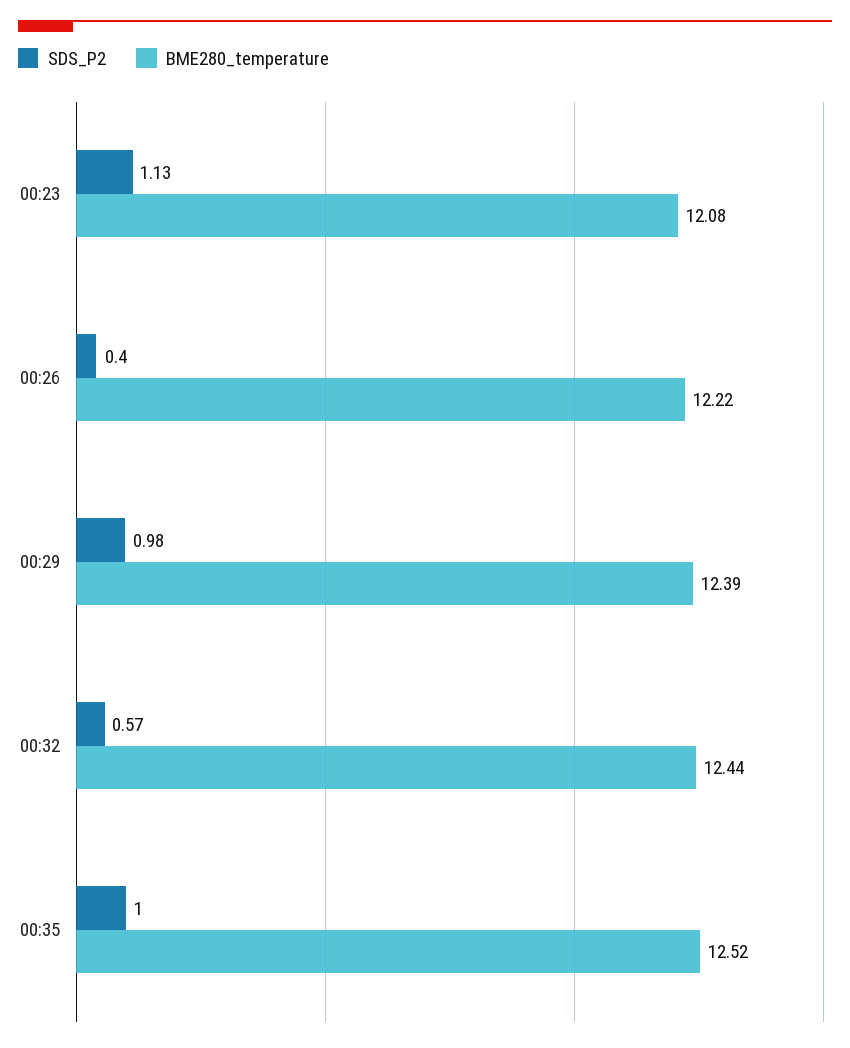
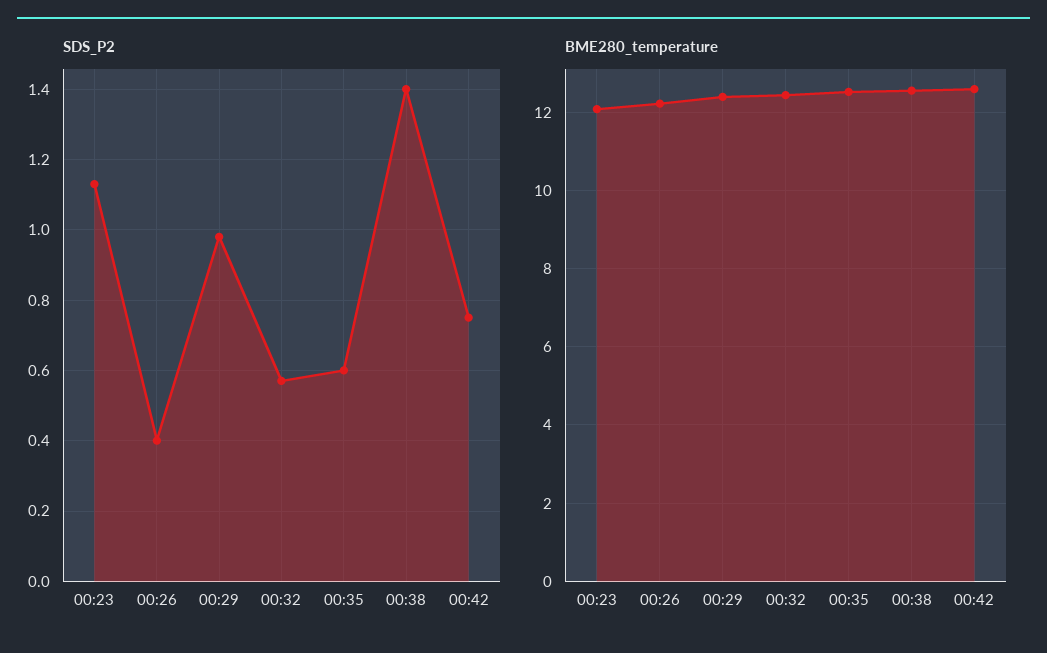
SDS_P2, 00:35: 1 -> 0.6
SDS_P2, 00:38: none -> 1.4
SDS_P2, 00:42: none -> 0.75
BME280_temperature, 00:38: none -> 12.6
BME280_temperature, 00:42: none -> 12.6

